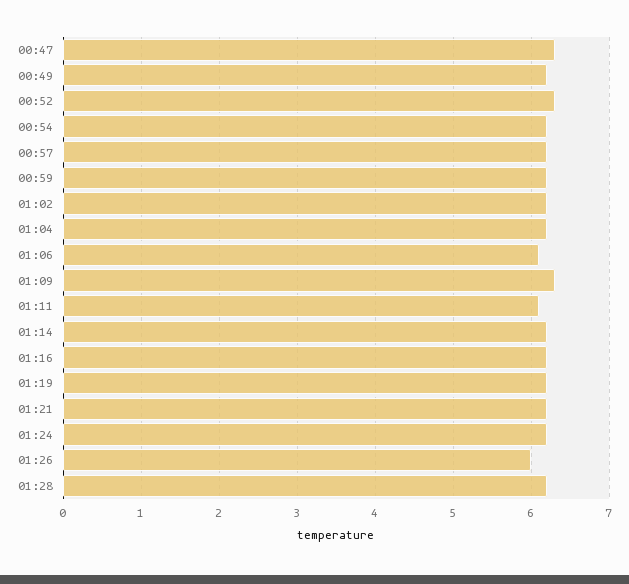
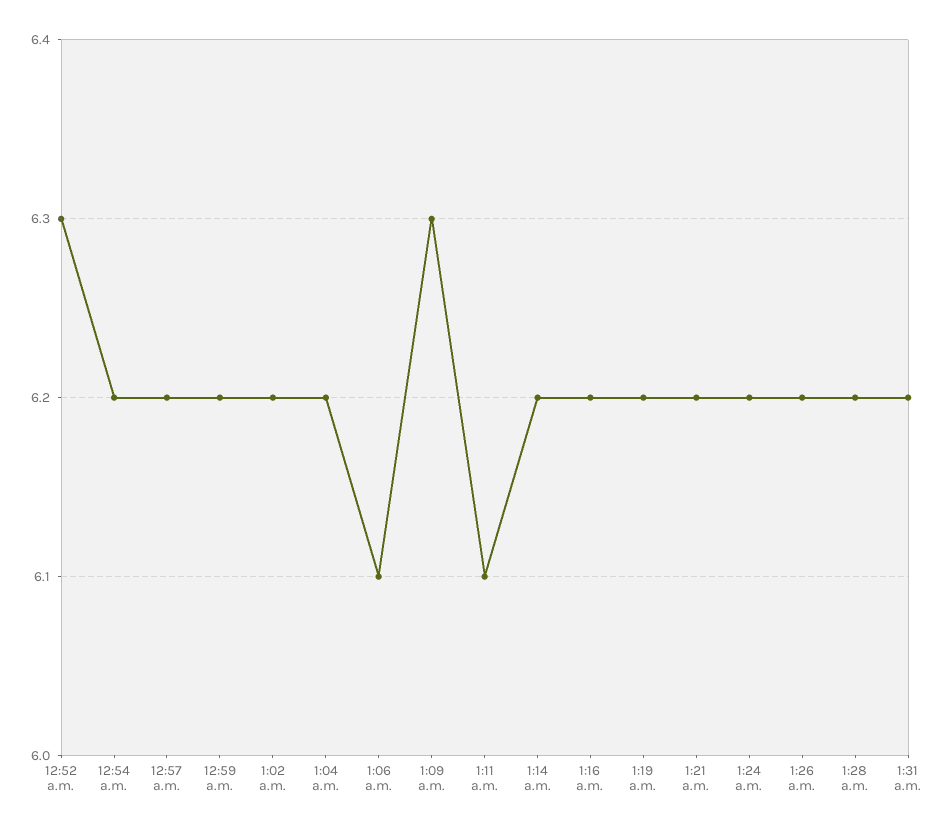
00:47: 6.3 -> none
00:49: 6.2 -> none
01:26: 6 -> 6.2
1:31 a.m.: none -> 6.2

